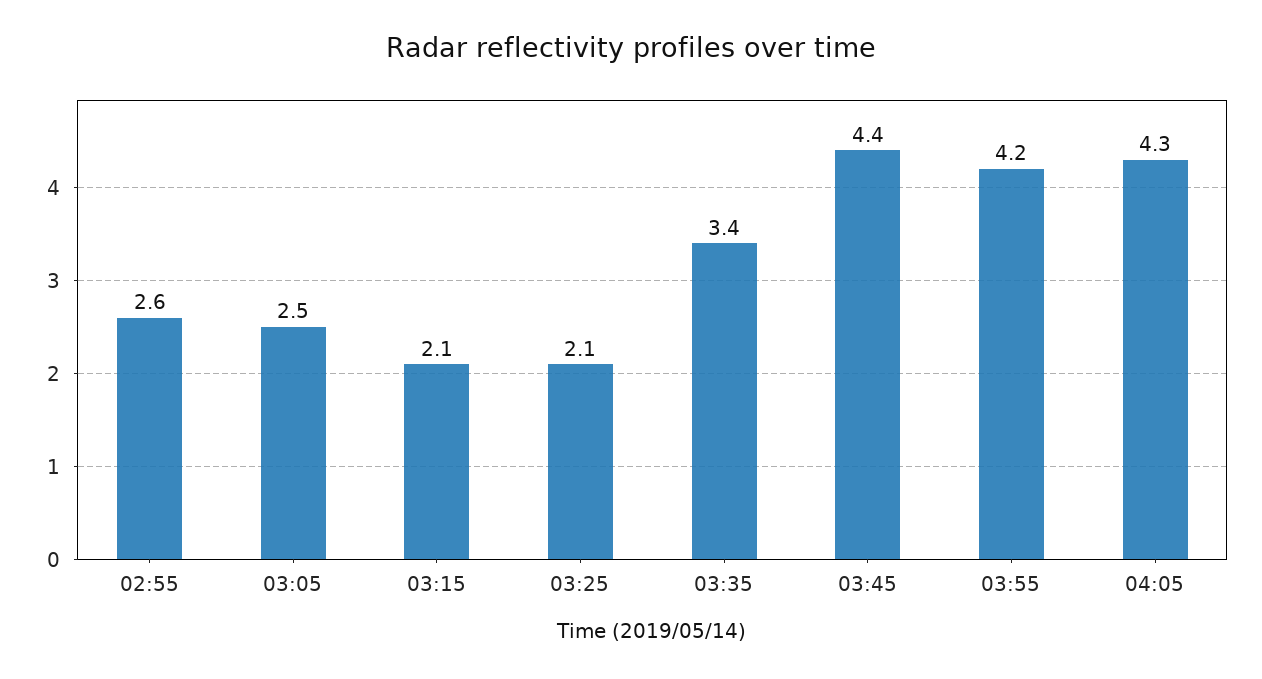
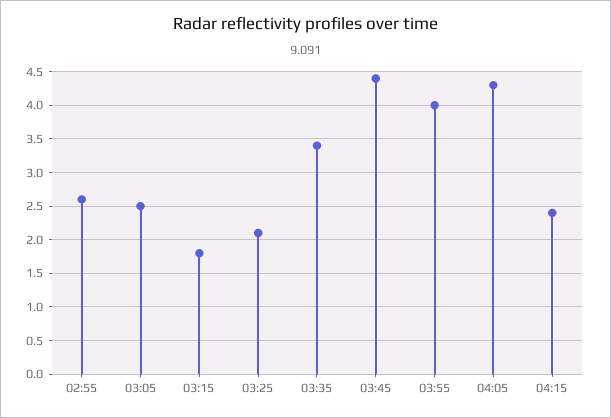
03:15: 2.1 -> 1.8
03:55: 4.2 -> 4
04:15: none -> 2.4

